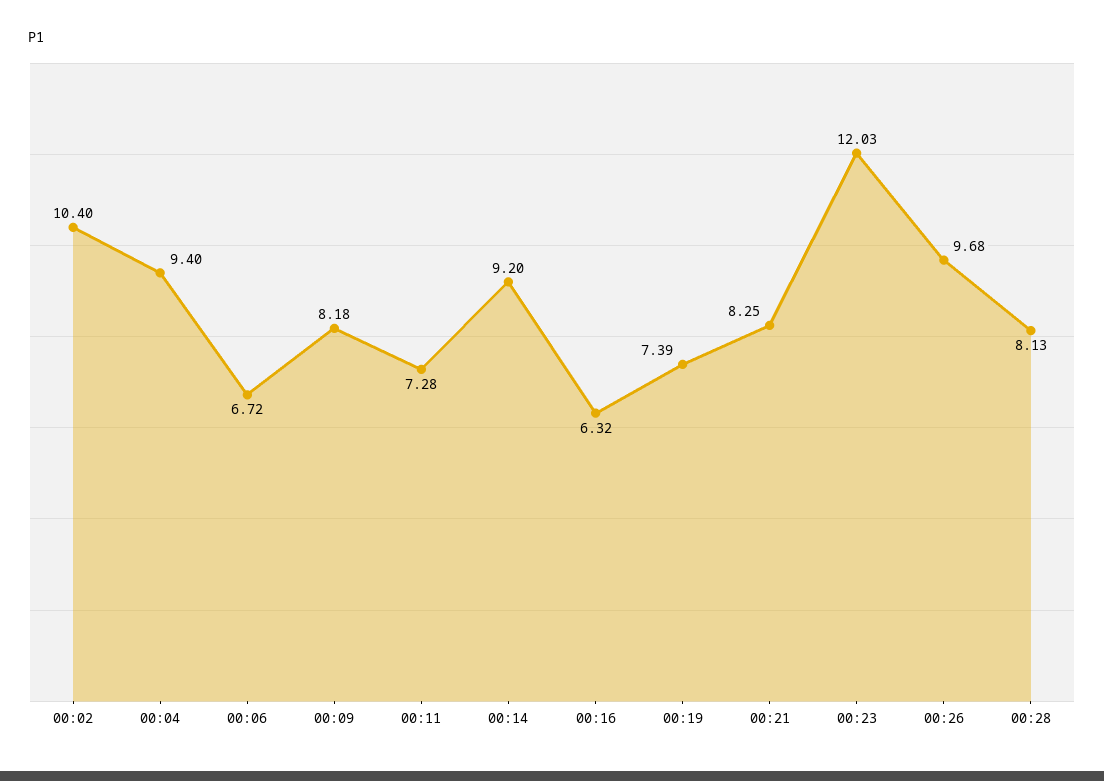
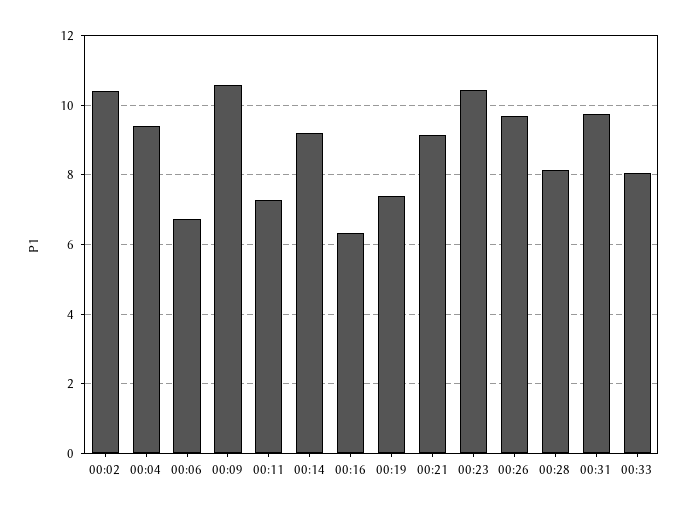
00:09: 8.18 -> 10.6
00:21: 8.25 -> 9.2
00:23: 12.03 -> 10.4
00:31: none -> 9.8
00:33: none -> 8

